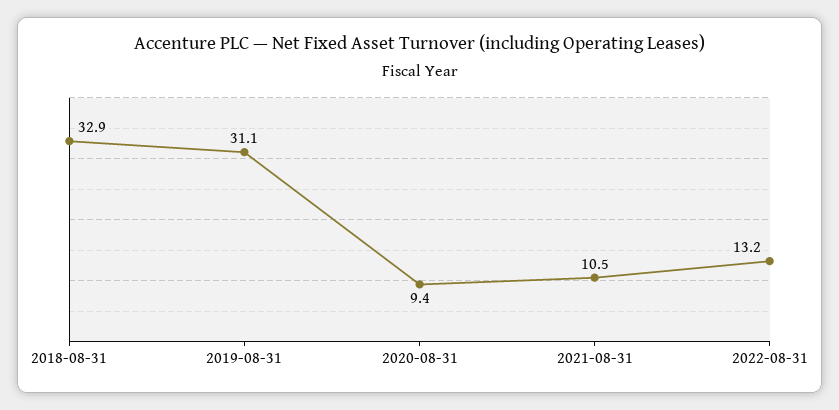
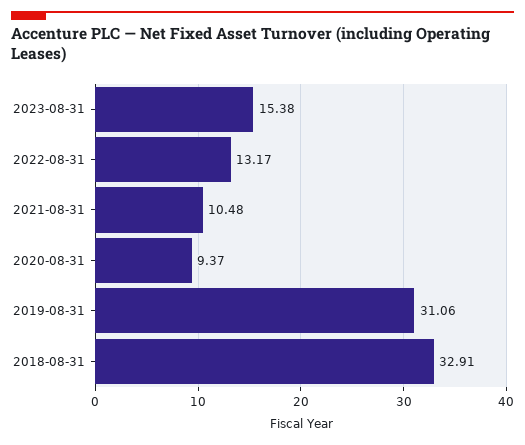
2023-08-31: none -> 15.38

